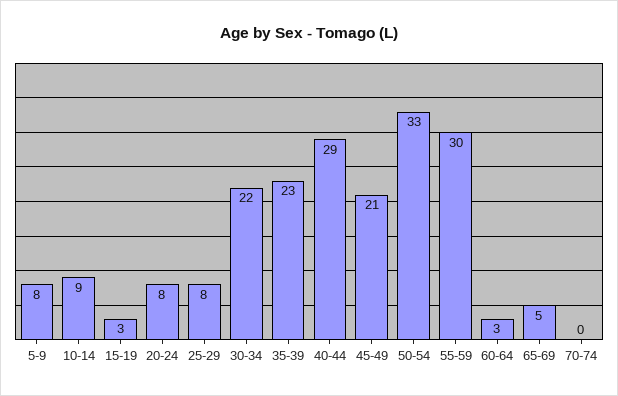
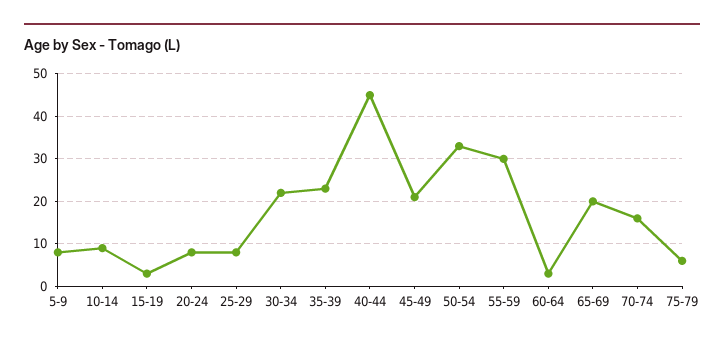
40-44: 29 -> 45
65-69: 5 -> 20
70-74: 0 -> 15
75-79: none -> 5

